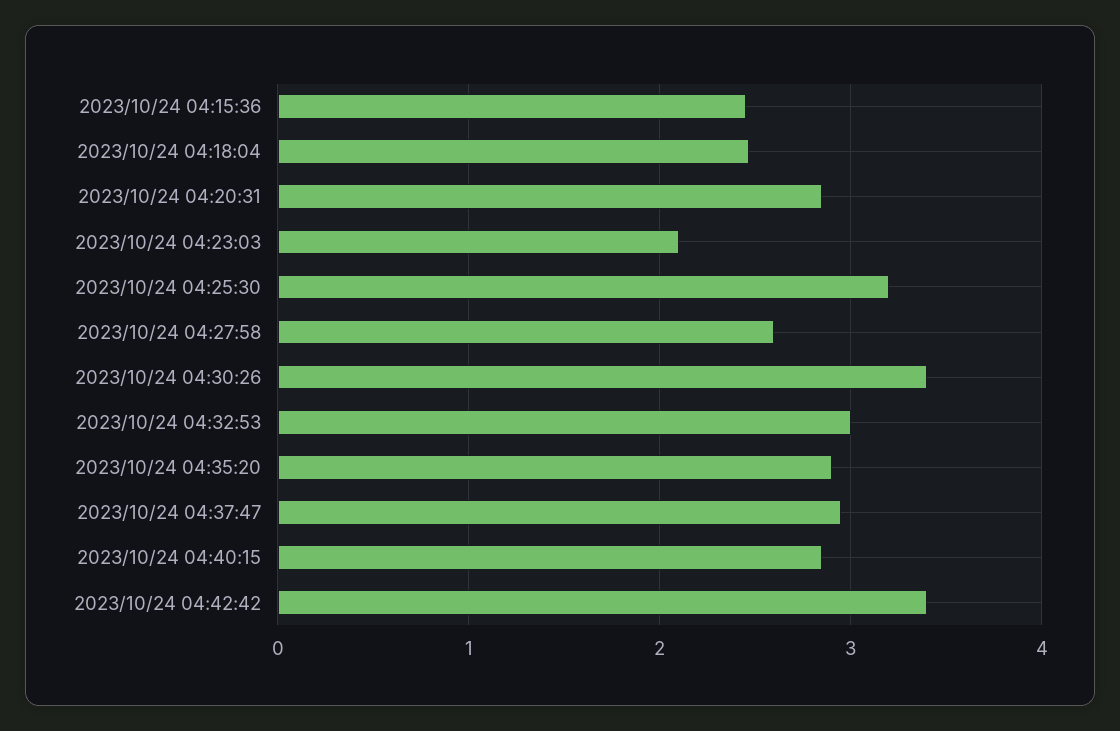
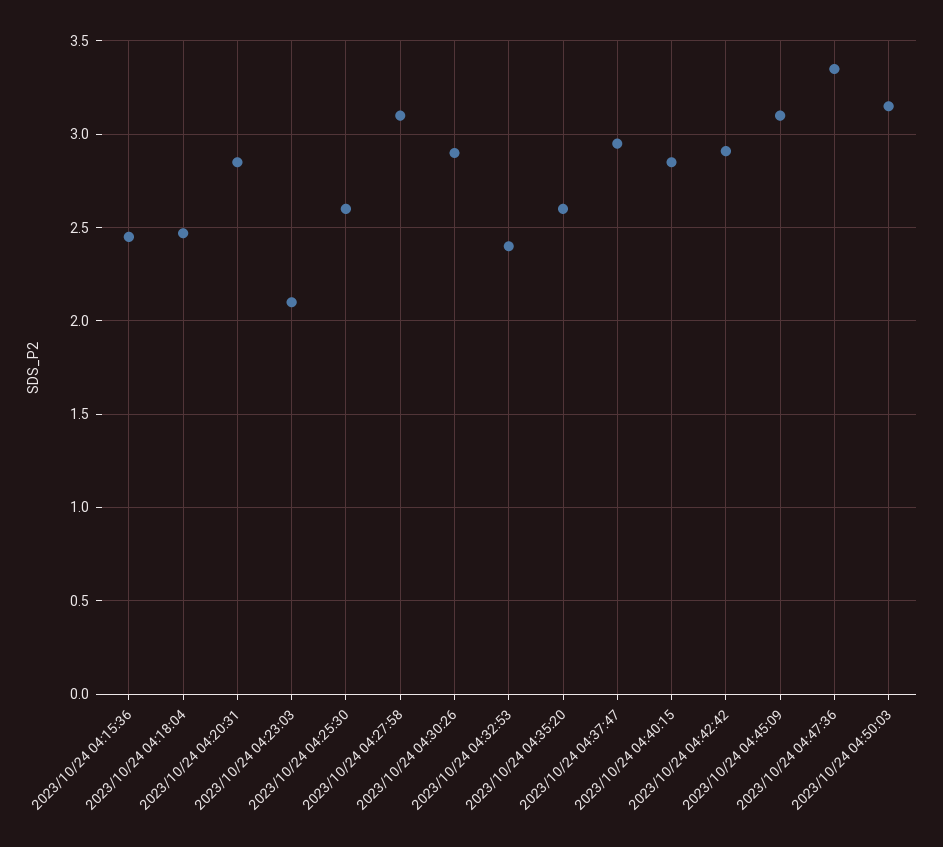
2023/10/24 04:25:30: 3.2 -> 2.6
2023/10/24 04:27:58: 2.6 -> 3.1
2023/10/24 04:30:26: 3.4 -> 2.9
2023/10/24 04:32:53: 3 -> 2.4
2023/10/24 04:35:20: 2.9 -> 2.6
2023/10/24 04:42:42: 3.4 -> 2.9
2023/10/24 04:45:09: none -> 3.1
2023/10/24 04:47:36: none -> 3.35
2023/10/24 04:50:03: none -> 3.15

